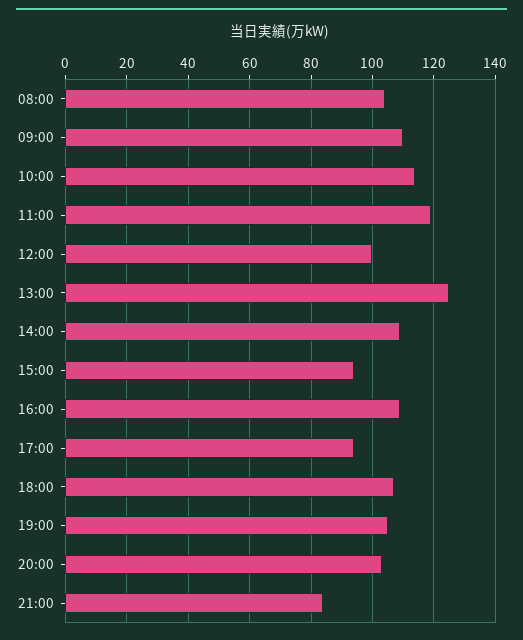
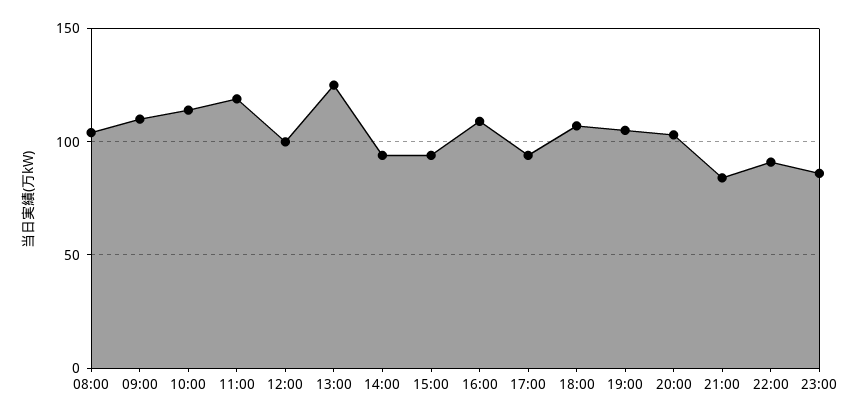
14:00: 110 -> 95
22:00: none -> 90
23:00: none -> 85

